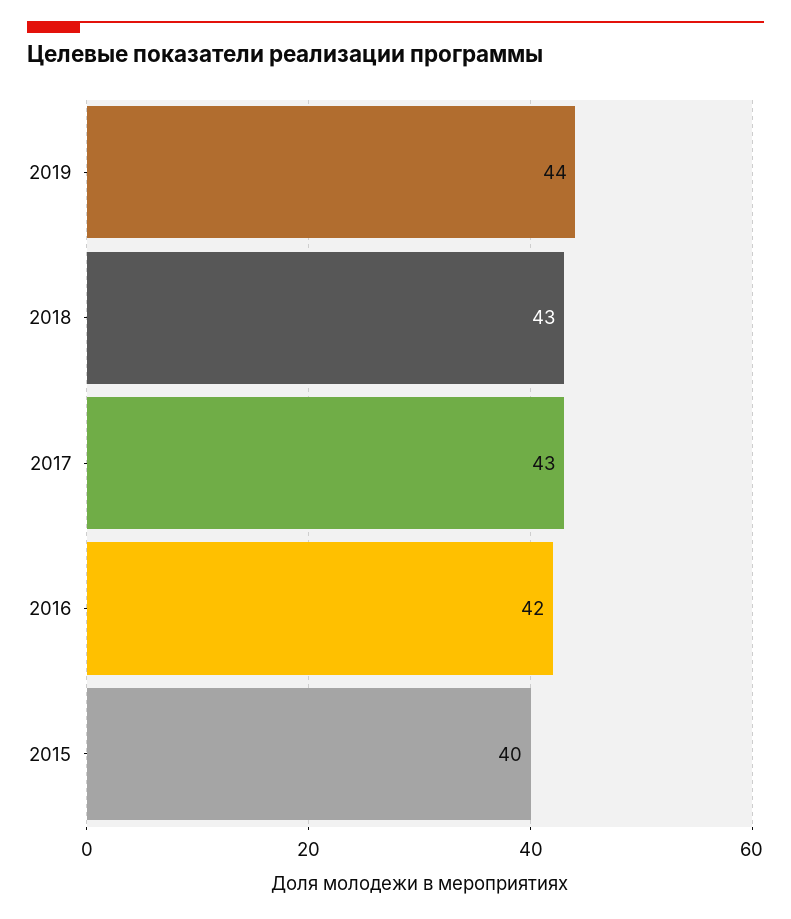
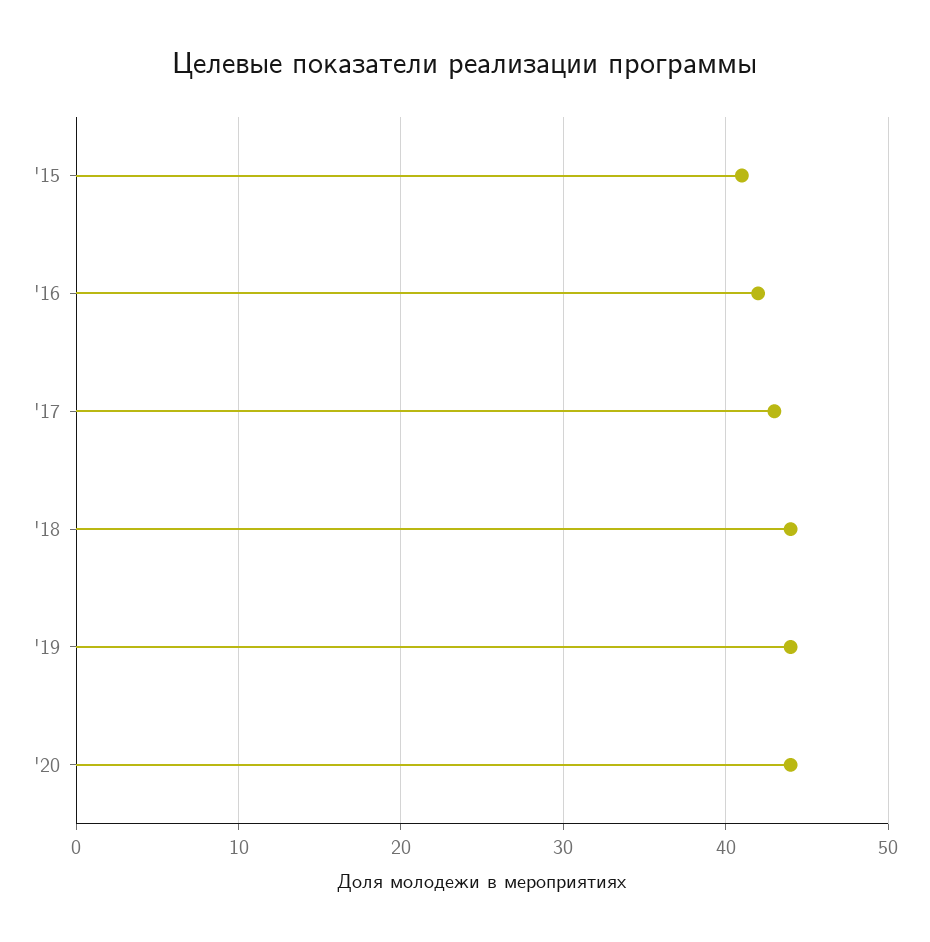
2018: 43 -> 44
2015: 40 -> 41
'20: none -> 44

